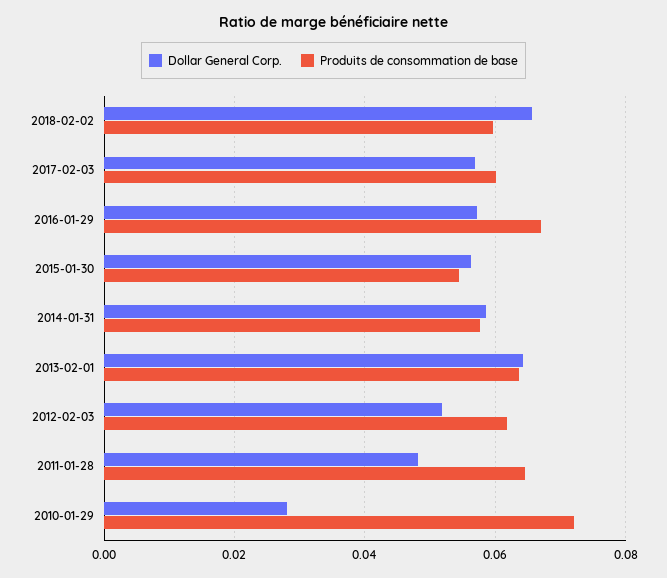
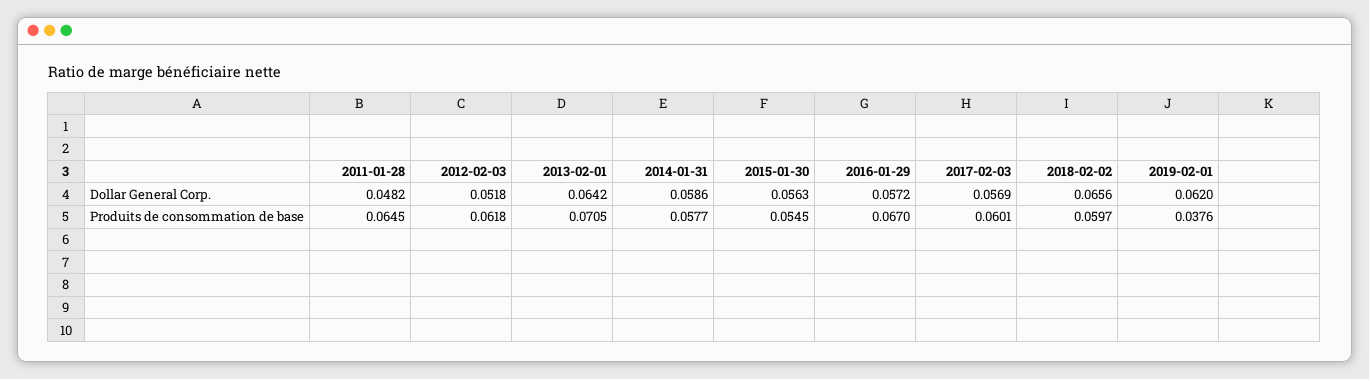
Produits de consommation de base, 2013-02-01: 0.064 -> 0.0705
Dollar General Corp., 2010-01-29: 0.028 -> none
Produits de consommation de base, 2010-01-29: 0.072 -> none
Dollar General Corp., 2019-02-01: none -> 0.062
Produits de consommation de base, 2019-02-01: none -> 0.0376

